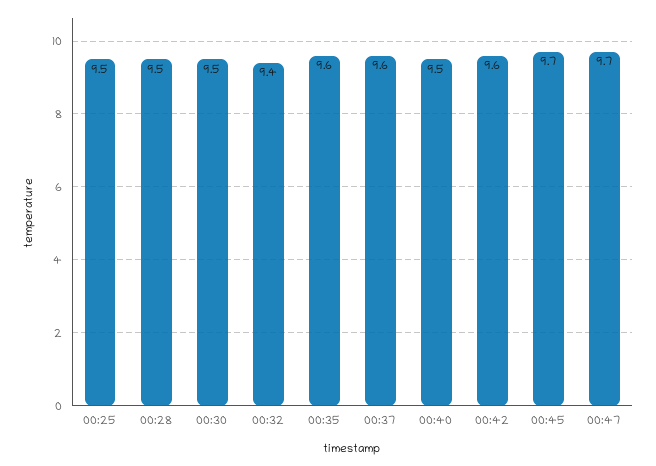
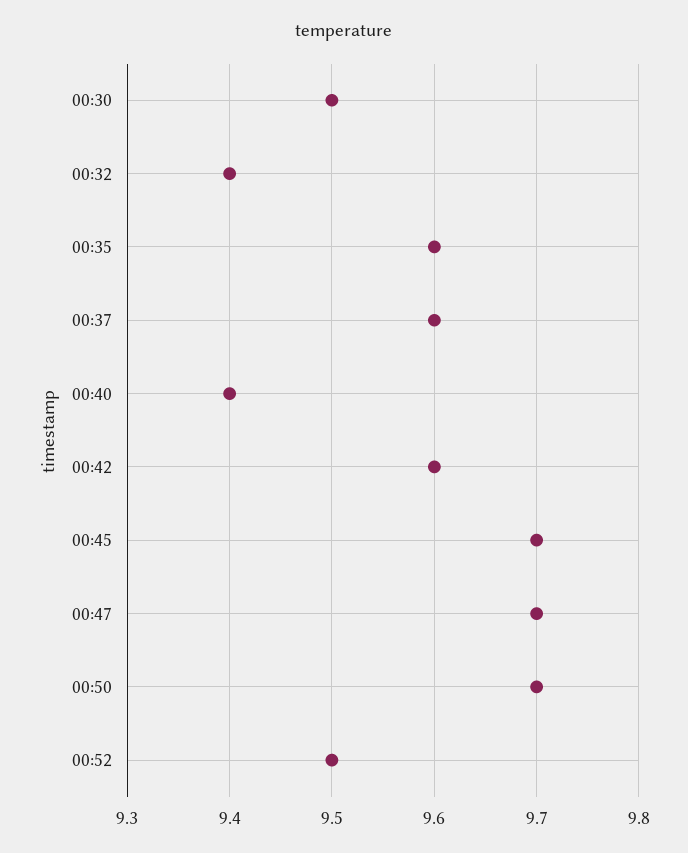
00:25: 9.5 -> none
00:28: 9.5 -> none
00:40: 9.5 -> 9.4
00:50: none -> 9.7
00:52: none -> 9.5

